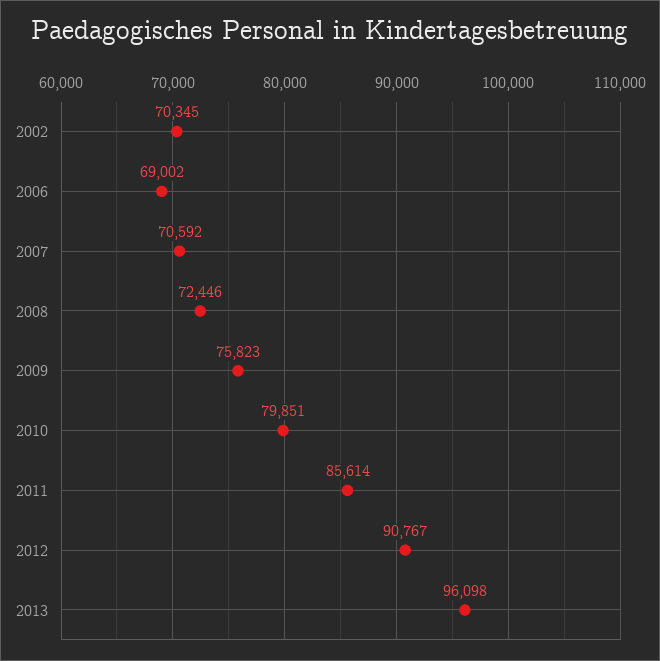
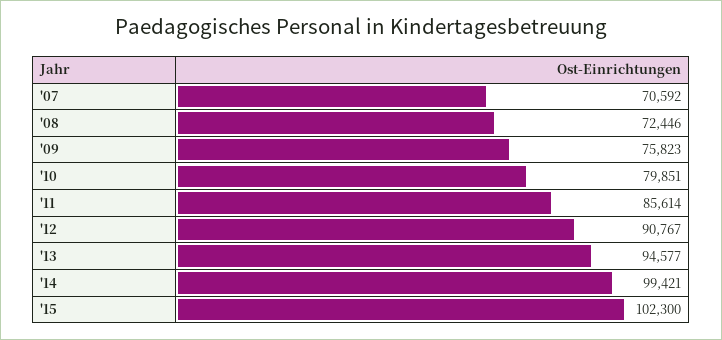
2002: 70345 -> none
2006: 69002 -> none
2013: 96098 -> 94577
'14: none -> 99421
'15: none -> 102300

